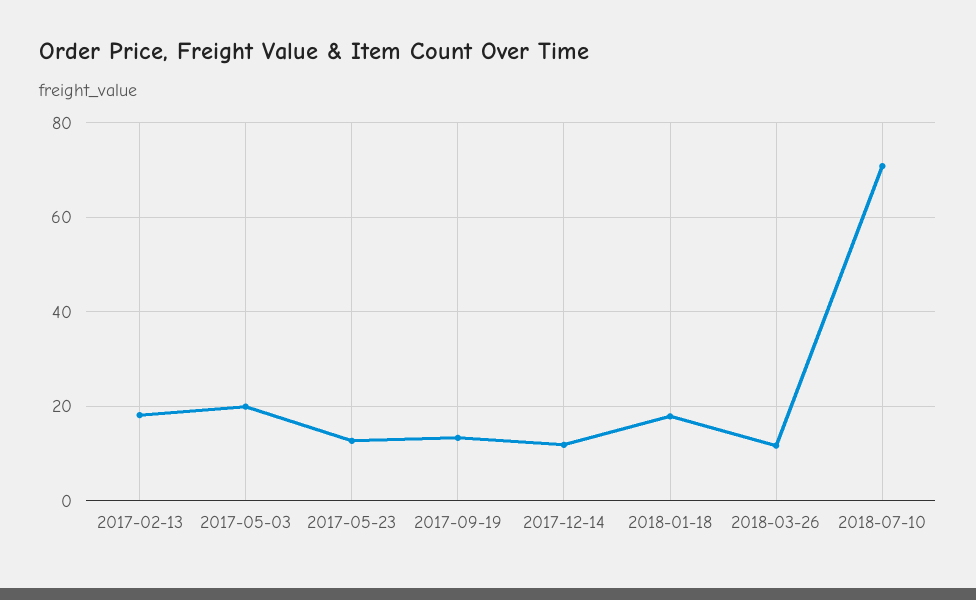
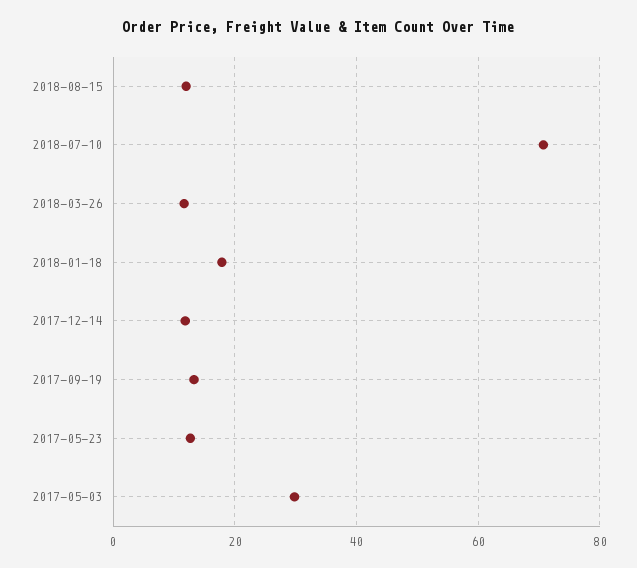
2017-02-13: 18 -> none
2017-05-03: 20 -> 30
2018-08-15: none -> 12

